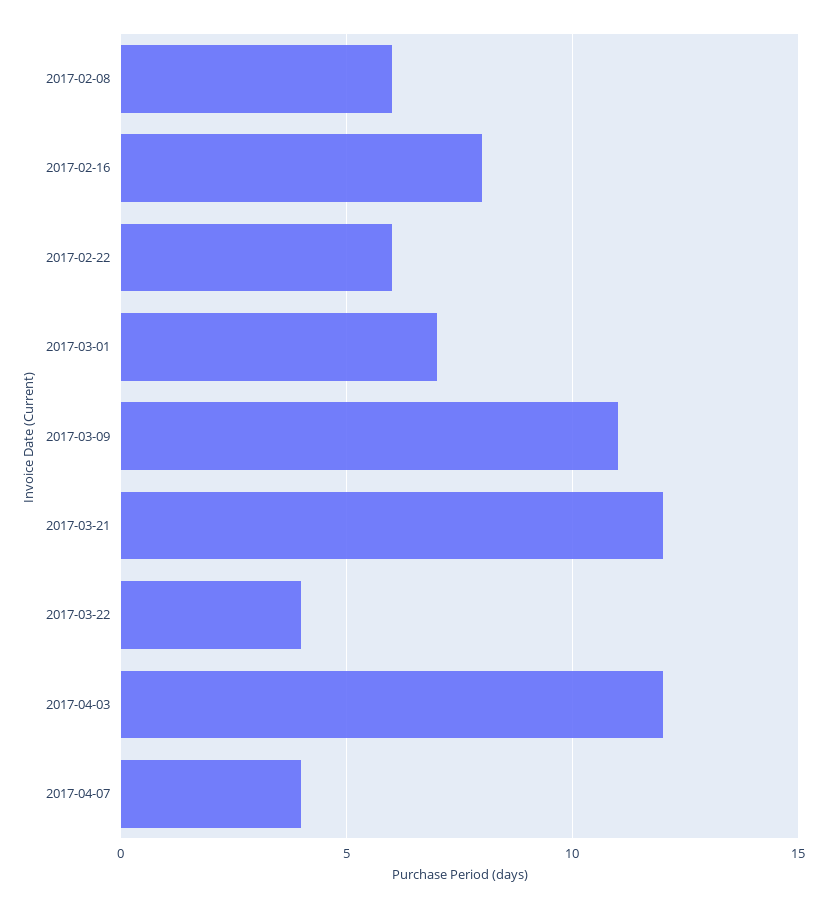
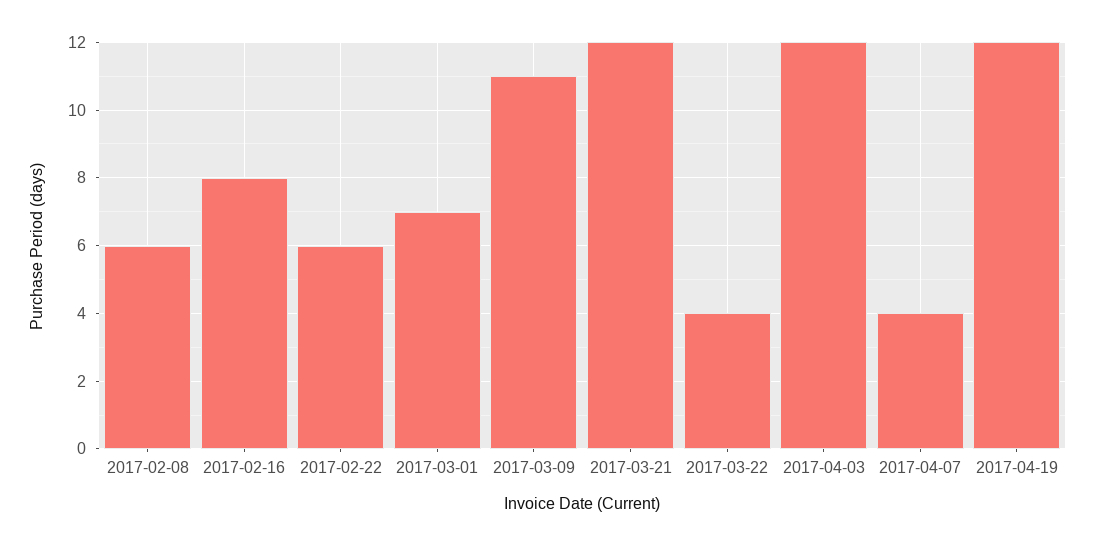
2017-04-19: none -> 12

